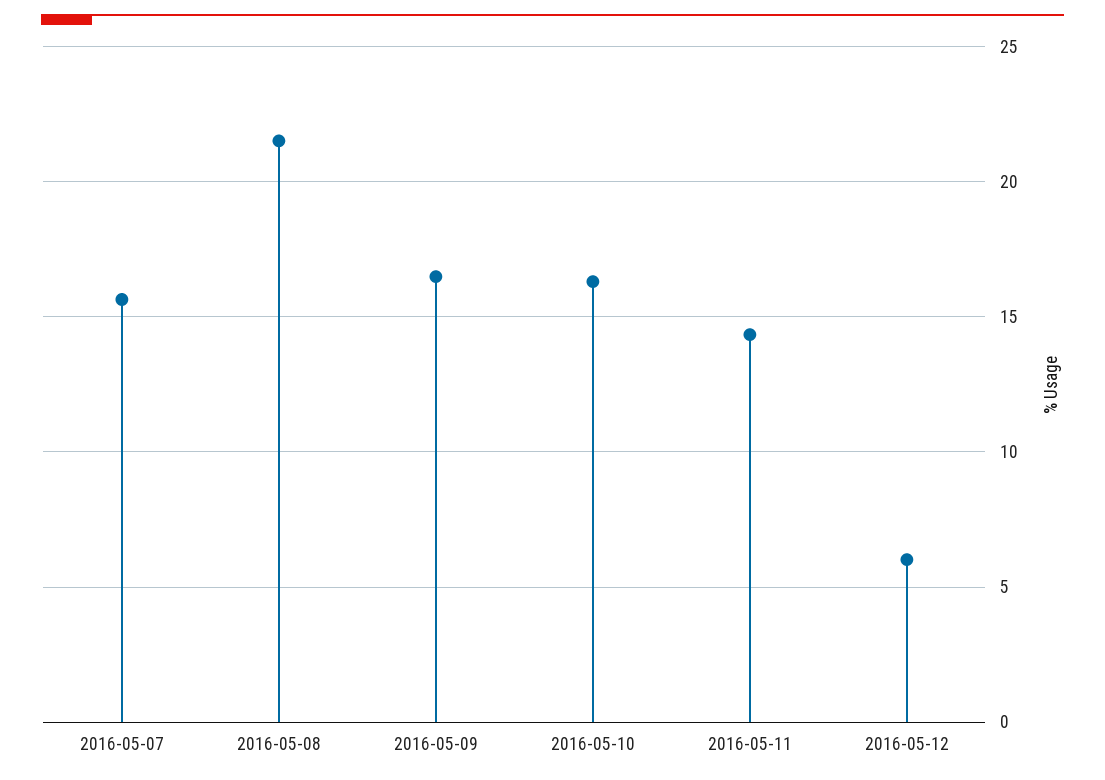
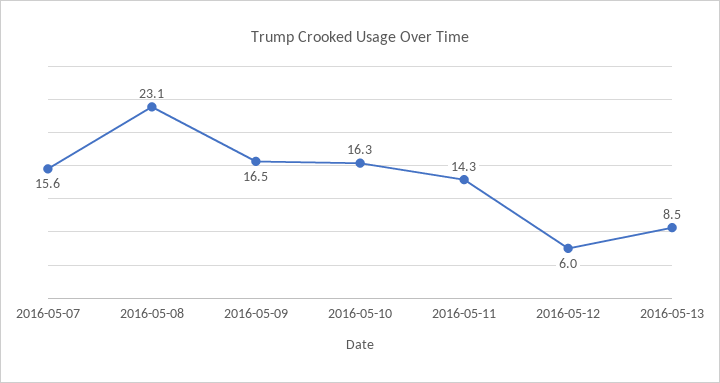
2016-05-08: 21.5 -> 23.1
2016-05-13: none -> 8.5

